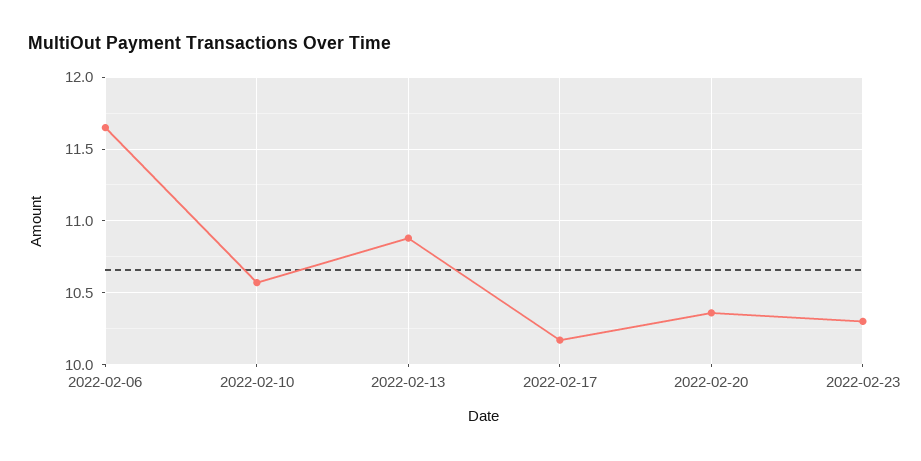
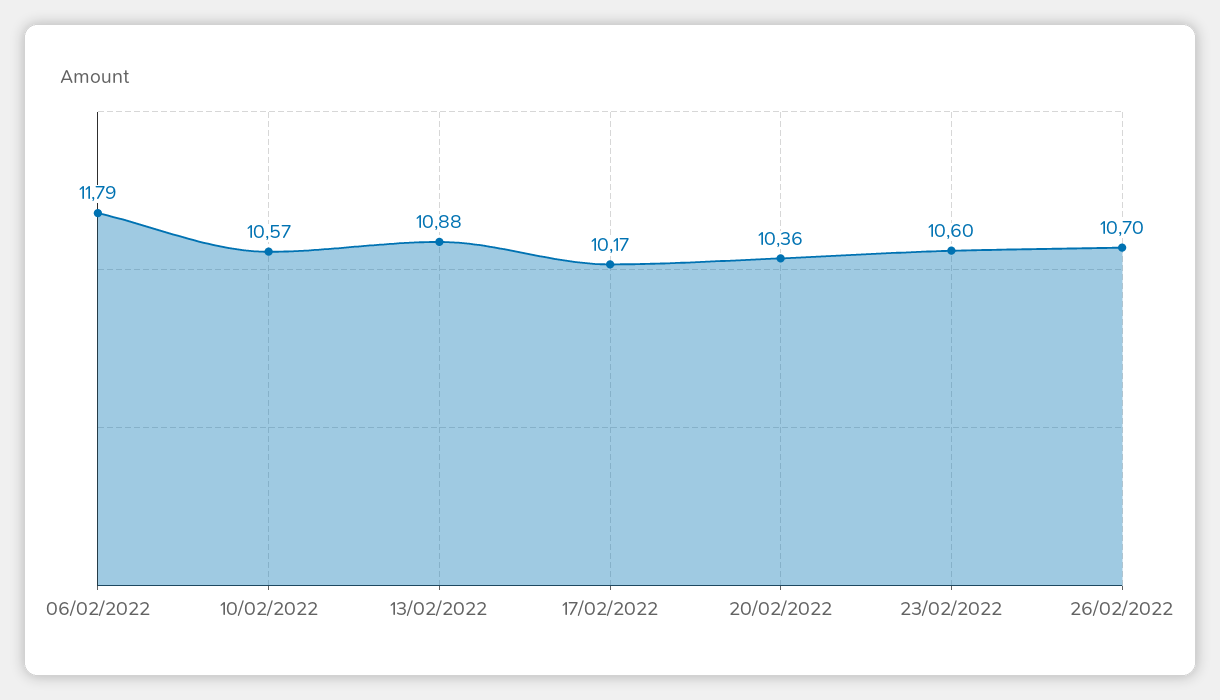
2022-02-06: 11.65 -> 11.79
2022-02-23: 10.3 -> 10.6
26/02/2022: none -> 10.7

